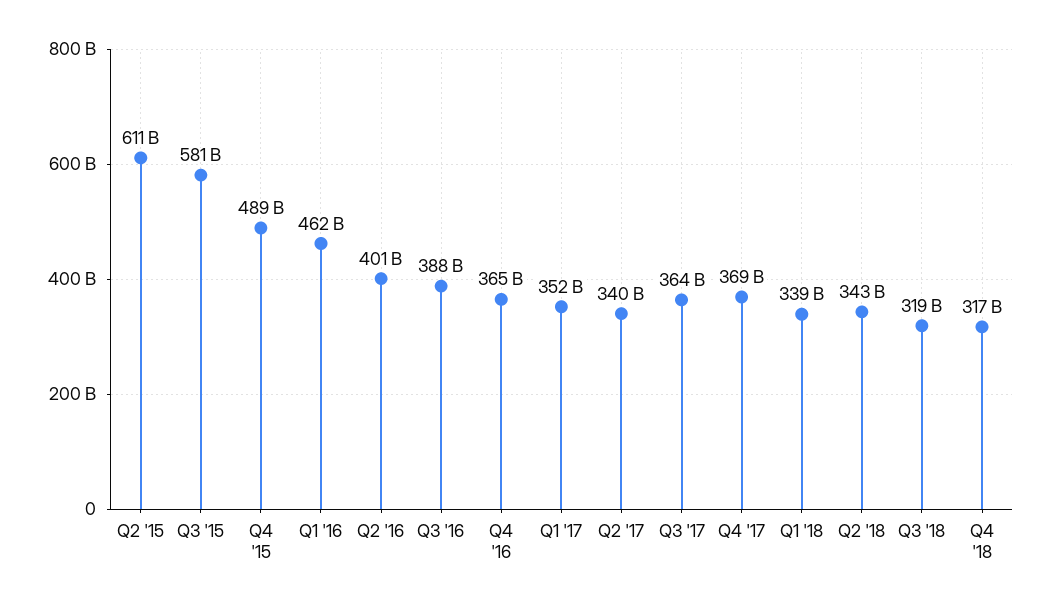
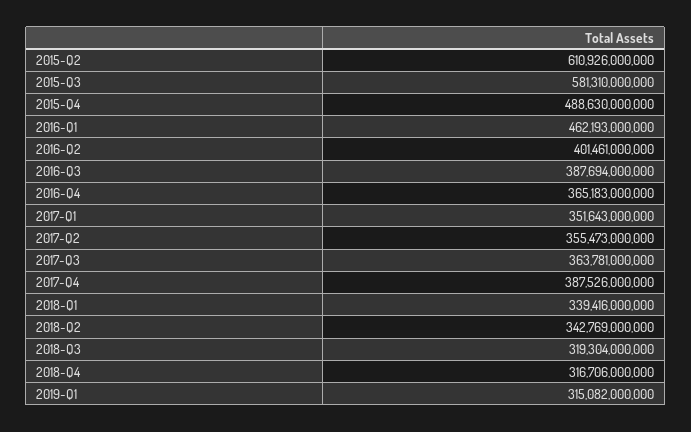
Q2 '17: 340000000000 -> 355473000000
Q4 '17: 369000000000 -> 387526000000
2019-Q1: none -> 315082000000

